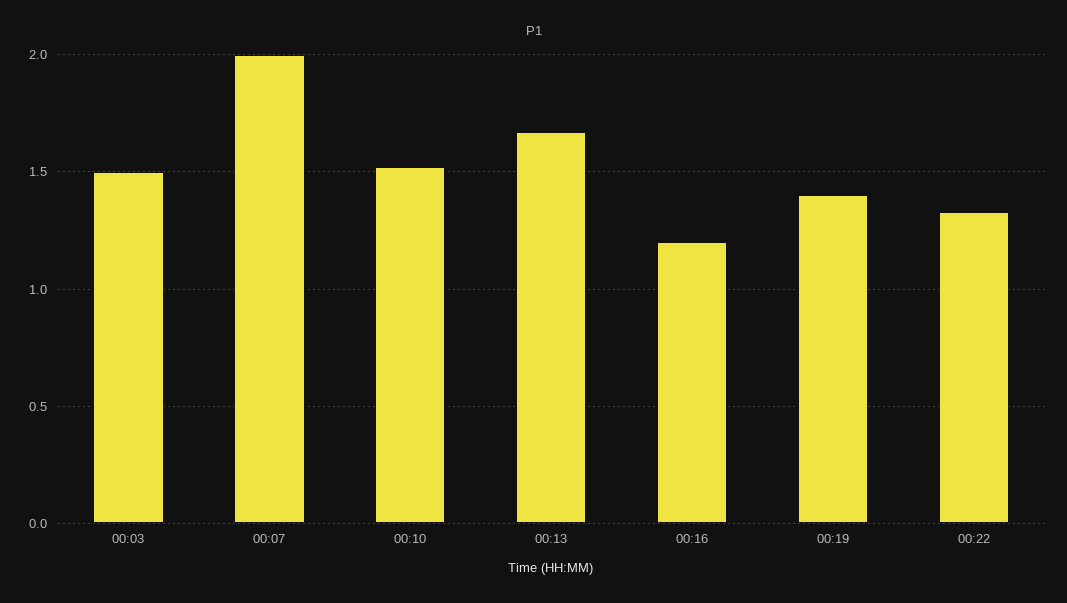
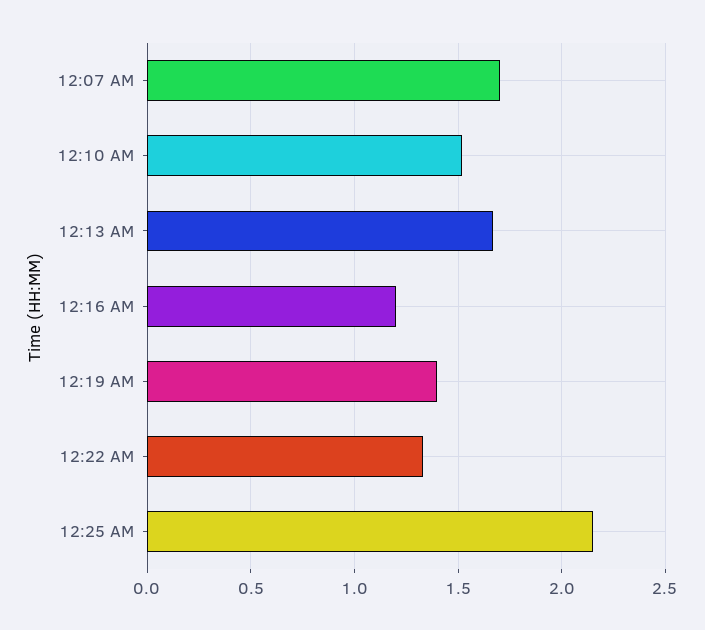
00:03: 1.5 -> none
00:07: 2 -> 1.7
12:25 AM: none -> 2.15

